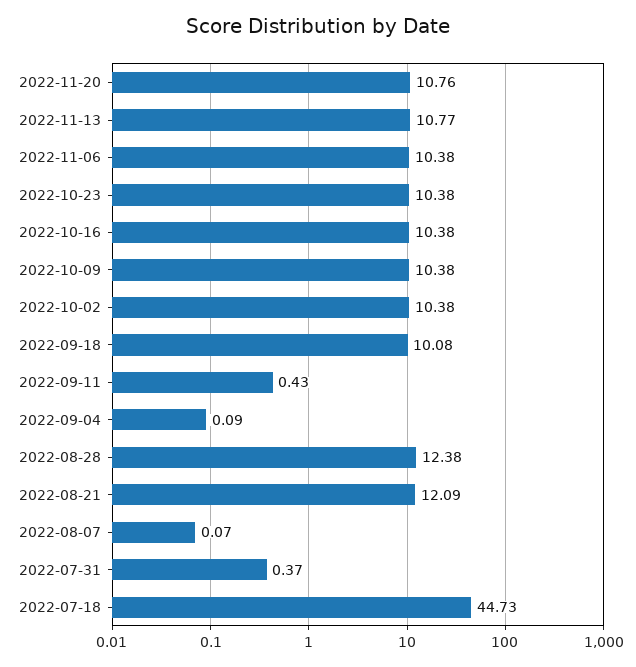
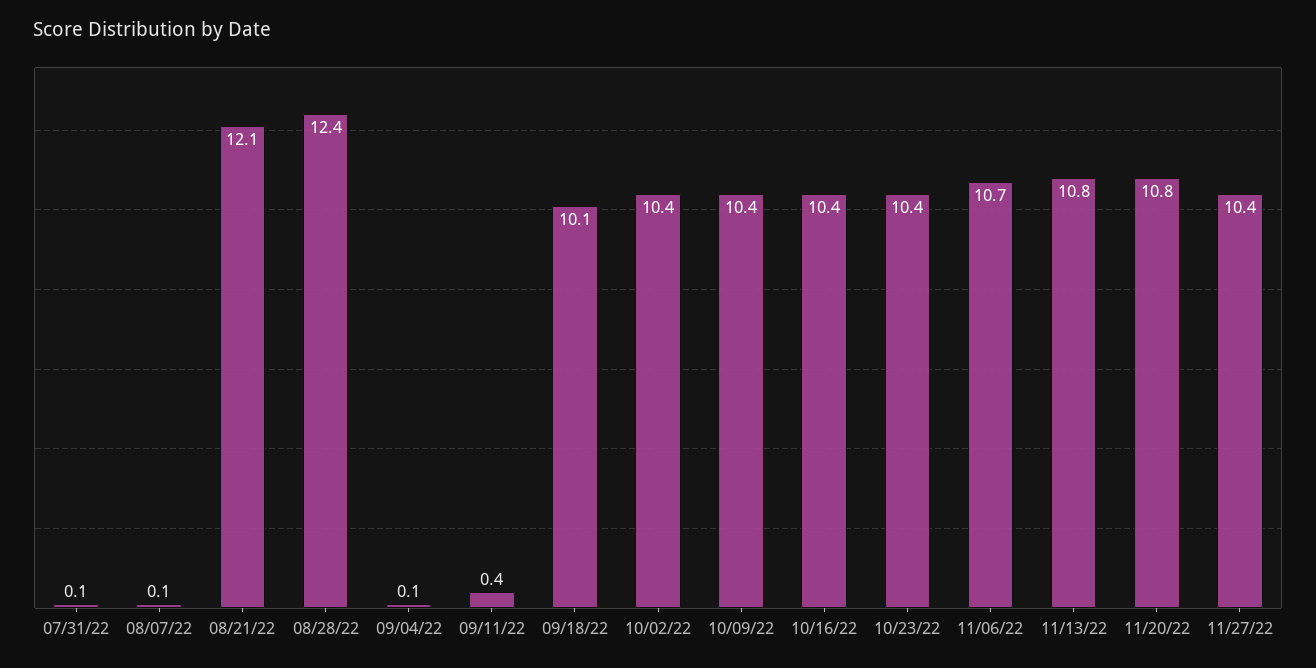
2022-11-06: 10.38 -> 10.7
2022-07-31: 0.37 -> 0.1
2022-07-18: 44.73 -> none
11/27/22: none -> 10.4

